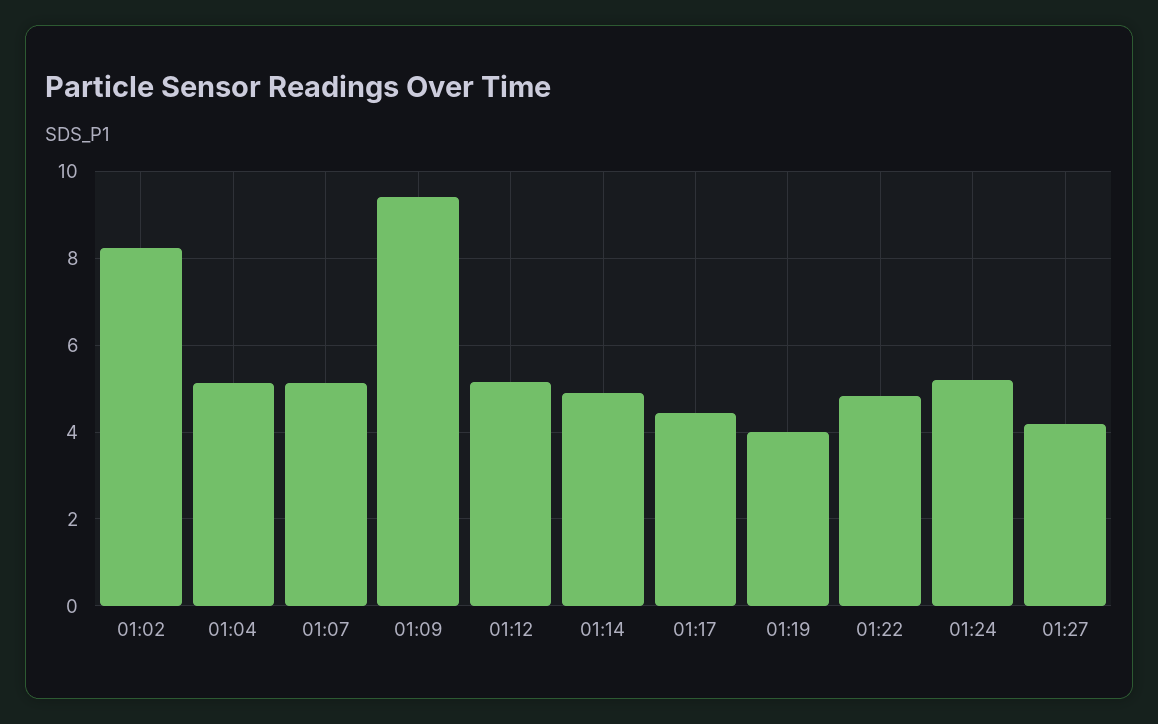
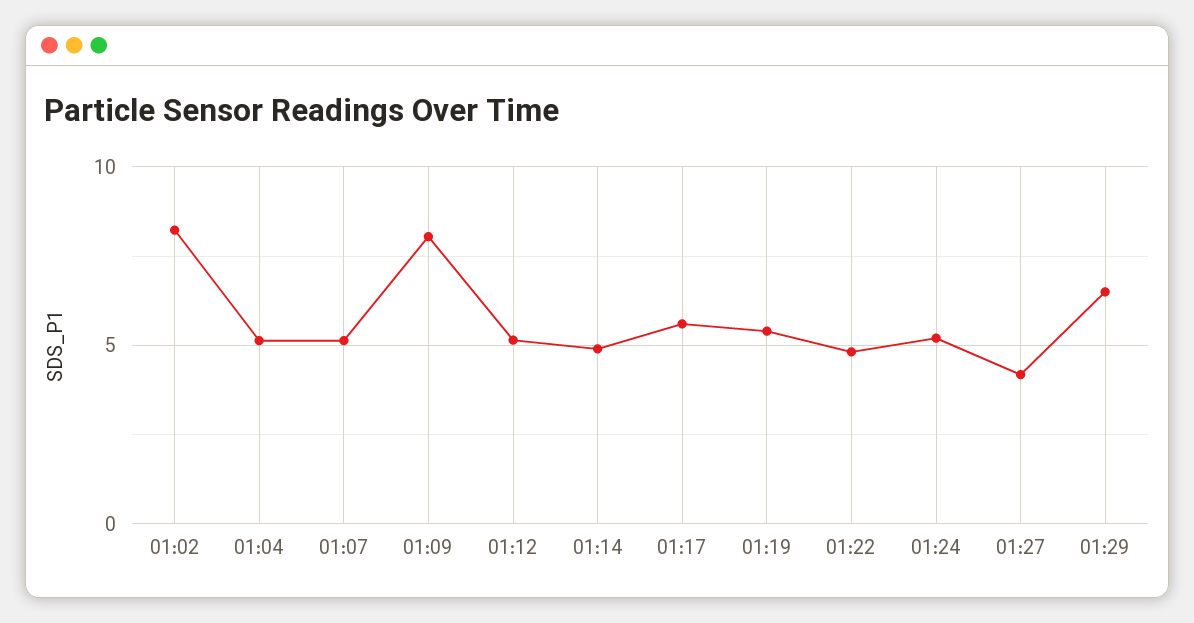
01:09: 9.4 -> 8
01:17: 4.4 -> 5.5
01:19: 4 -> 5.5
01:29: none -> 6.5

